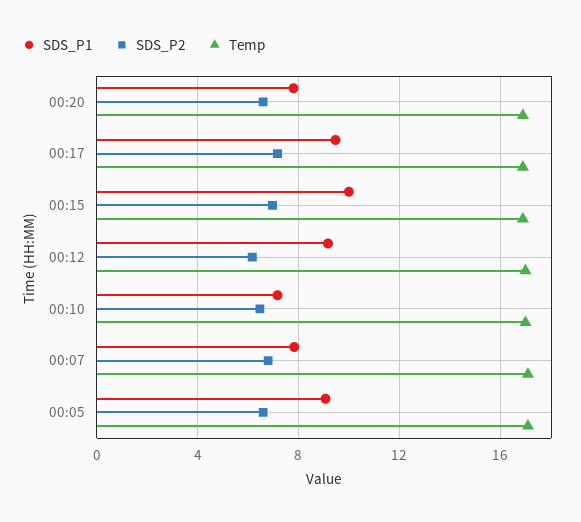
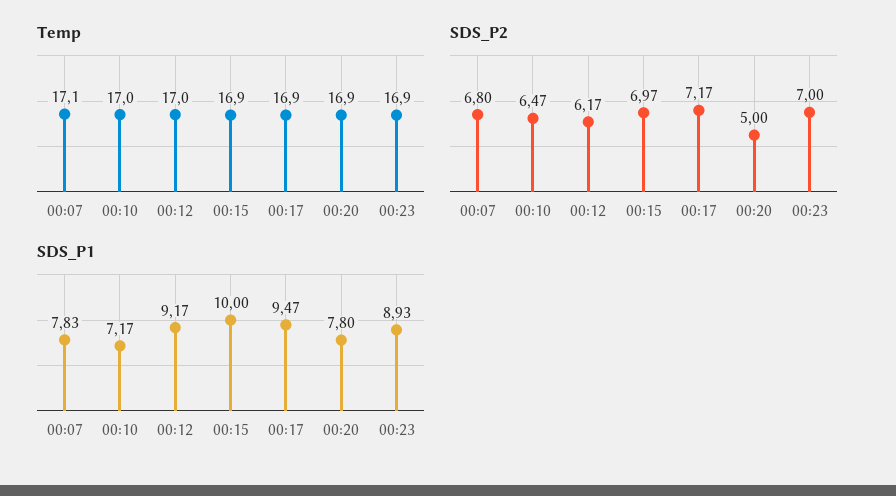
SDS_P2, 00:20: 6.5 -> 5
SDS_P1, 00:05: 9 -> none
SDS_P2, 00:05: 6.5 -> none
Temp, 00:05: 17 -> none
Temp, 00:23: none -> 16.9
SDS_P2, 00:23: none -> 7
SDS_P1, 00:23: none -> 8.93

